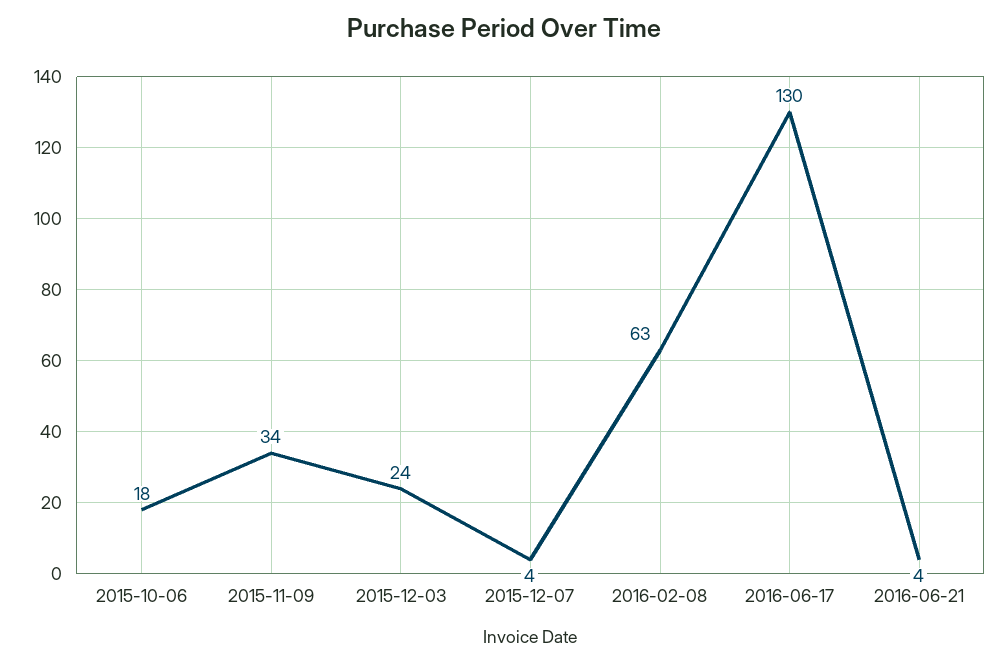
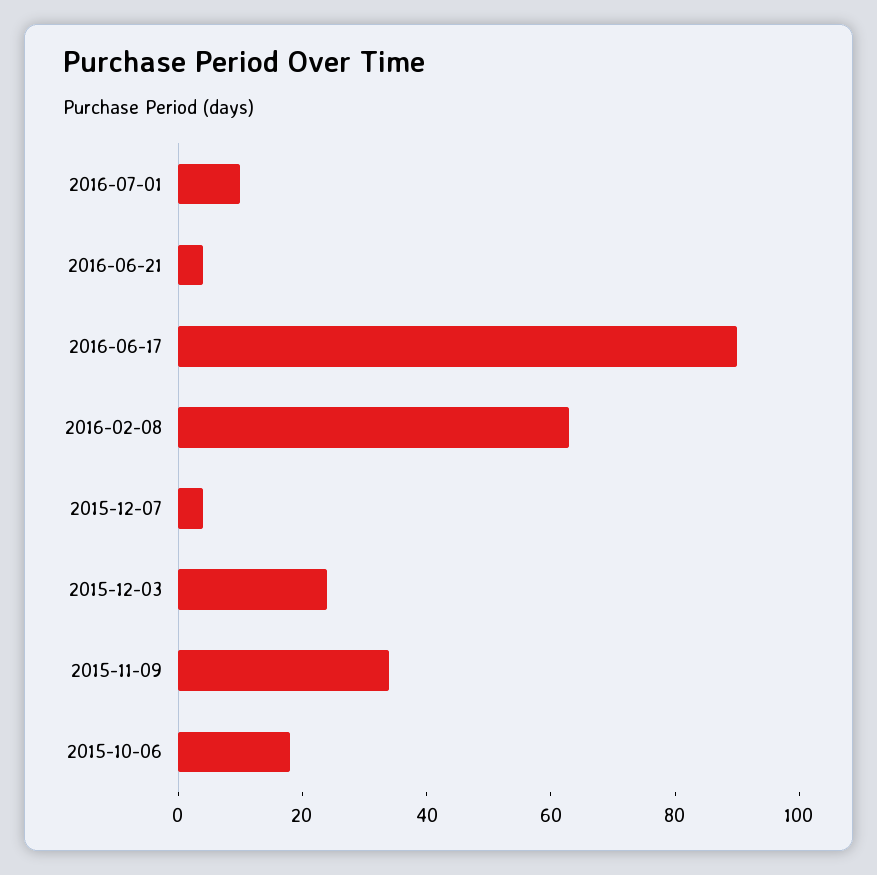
2016-06-17: 130 -> 90
2016-07-01: none -> 10

